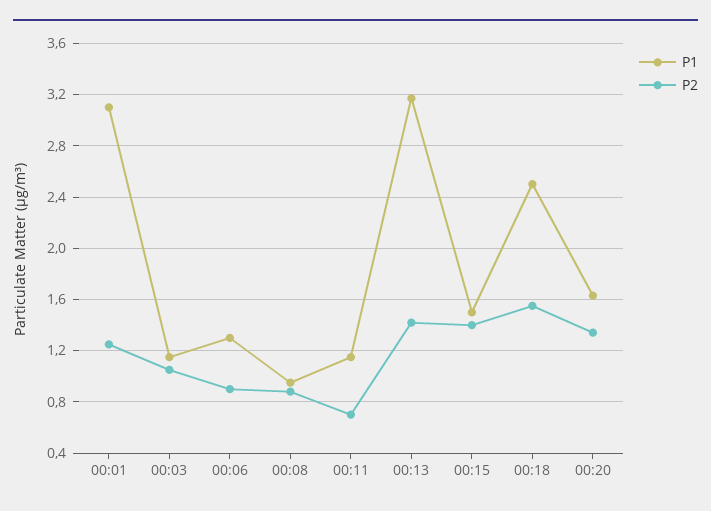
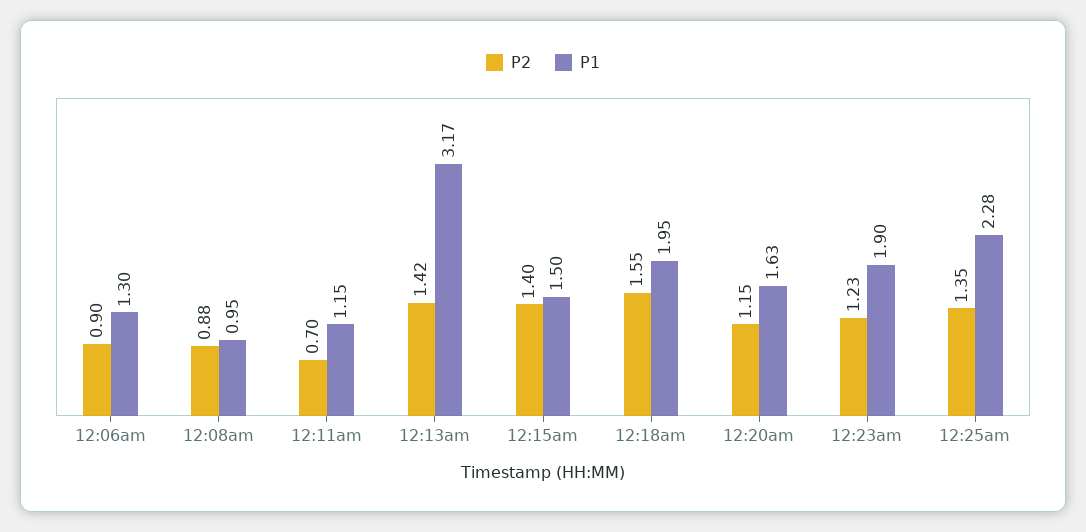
P1, 00:01: 3.1 -> none
P2, 00:01: 1.25 -> none
P1, 00:03: 1.15 -> none
P2, 00:03: 1.05 -> none
P1, 00:18: 2.5 -> 1.95
P2, 00:20: 1.35 -> 1.15
P2, 12:23am: none -> 1.23
P1, 12:23am: none -> 1.9
P2, 12:25am: none -> 1.35
P1, 12:25am: none -> 2.28

